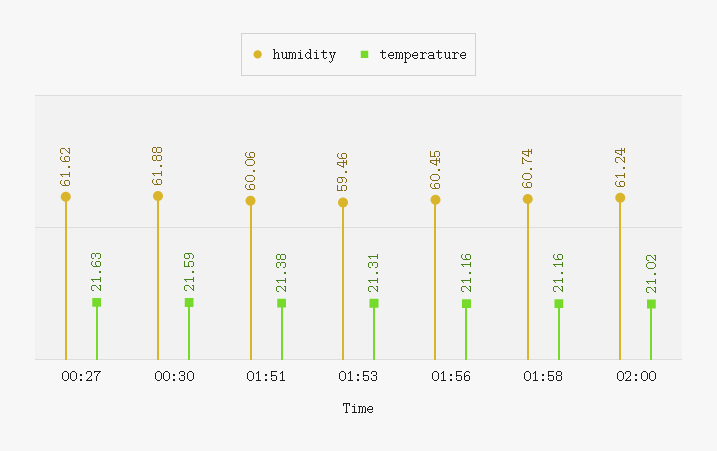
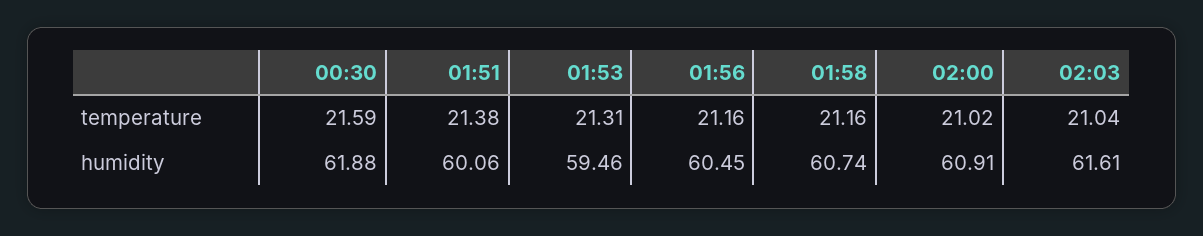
humidity, 00:27: 61.62 -> none
temperature, 00:27: 21.63 -> none
humidity, 02:00: 61.24 -> 60.91
temperature, 02:03: none -> 21.04
humidity, 02:03: none -> 61.61

